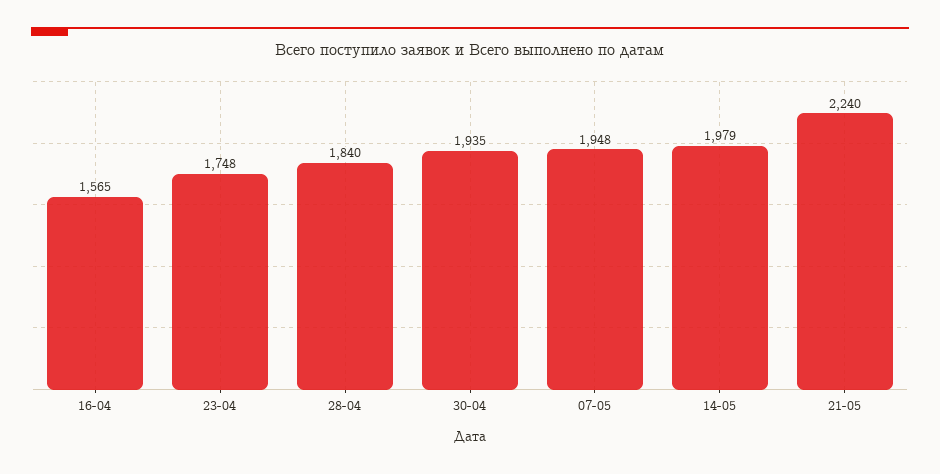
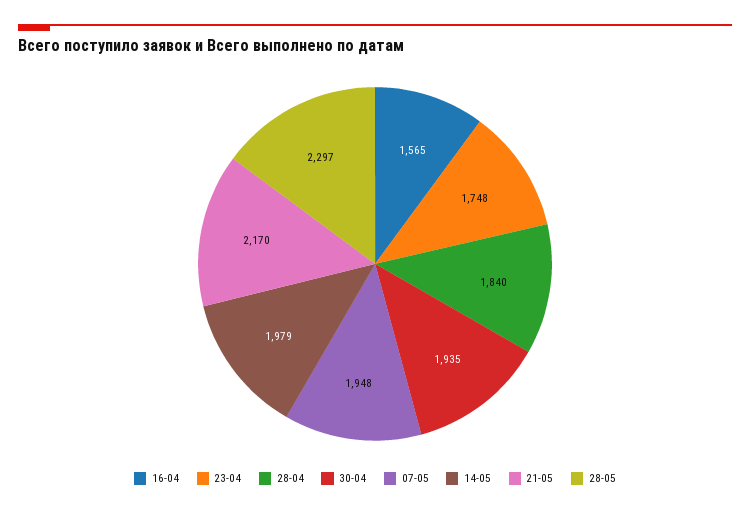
21-05: 2240 -> 2170
28-05: none -> 2297

